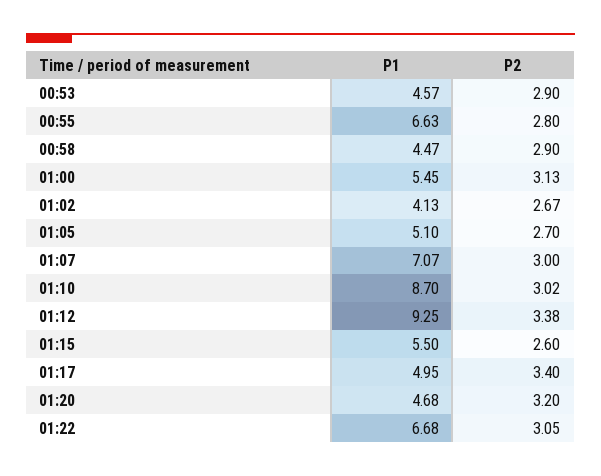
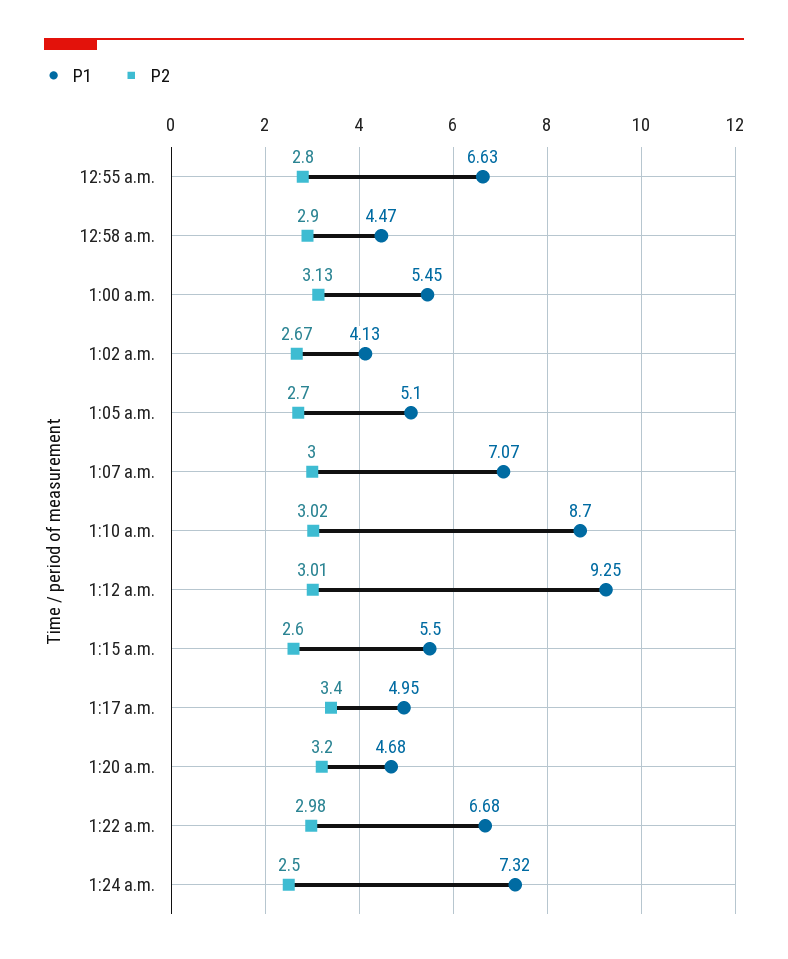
P1, 00:53: 4.57 -> none
P2, 00:53: 2.9 -> none
P2, 01:12: 3.38 -> 3.01
P2, 01:22: 3.05 -> 2.98
P1, 1:24 a.m.: none -> 7.32
P2, 1:24 a.m.: none -> 2.5

